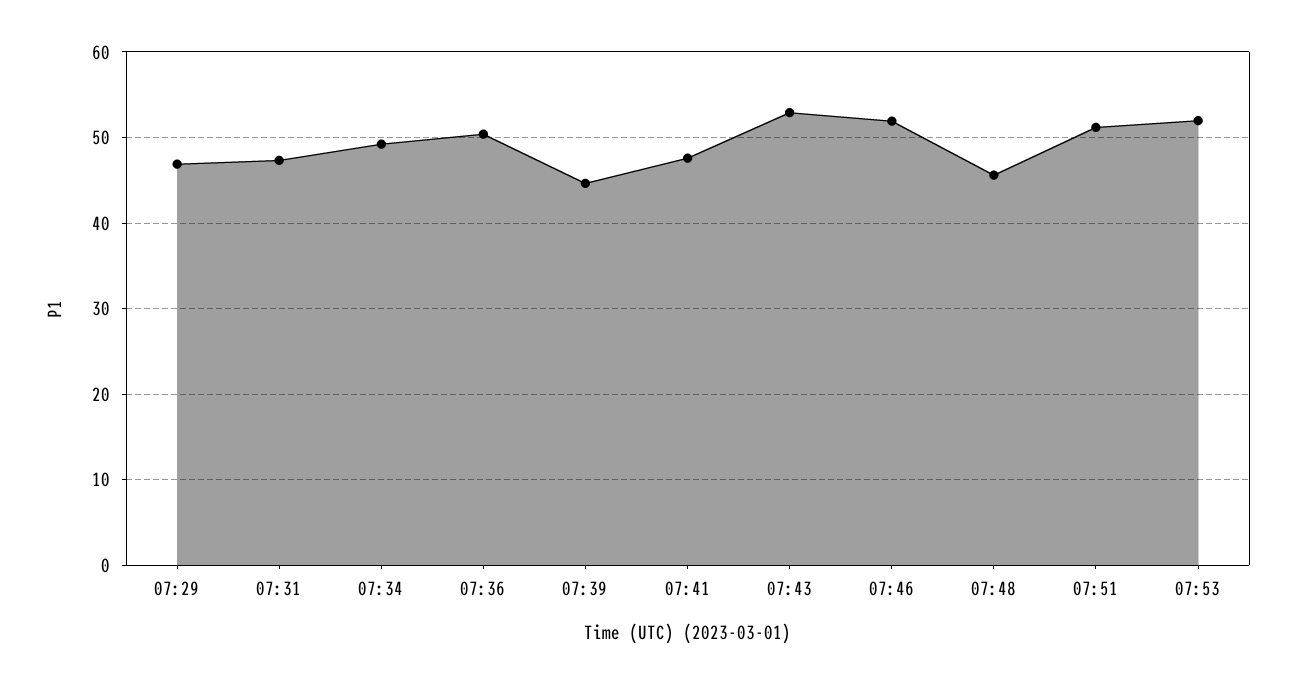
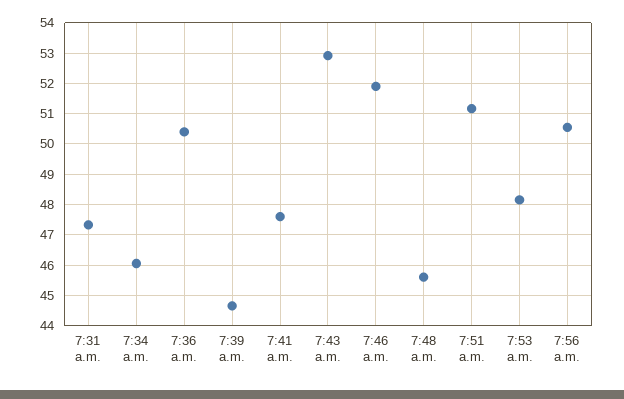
07:29: 47 -> none
07:34: 49 -> 46
07:53: 52 -> 48.2
7:56 a.m.: none -> 50.6

